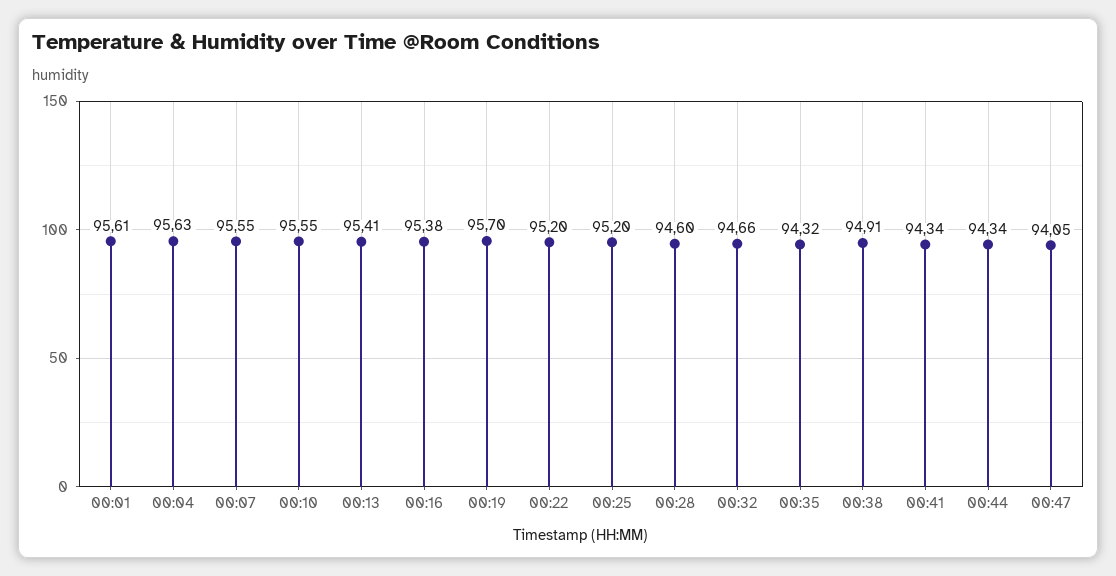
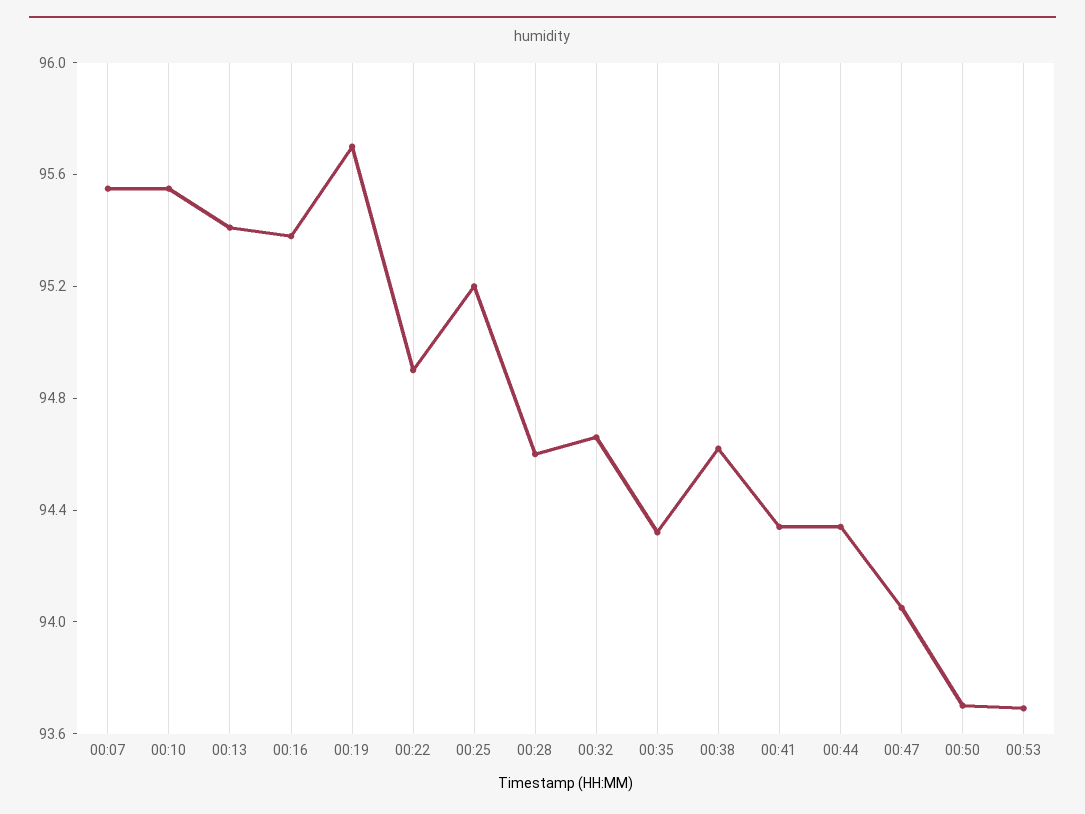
00:01: 95.61 -> none
00:04: 95.63 -> none
00:22: 95.2 -> 94.9
00:38: 94.91 -> 94.6
00:50: none -> 93.7
00:53: none -> 93.7

